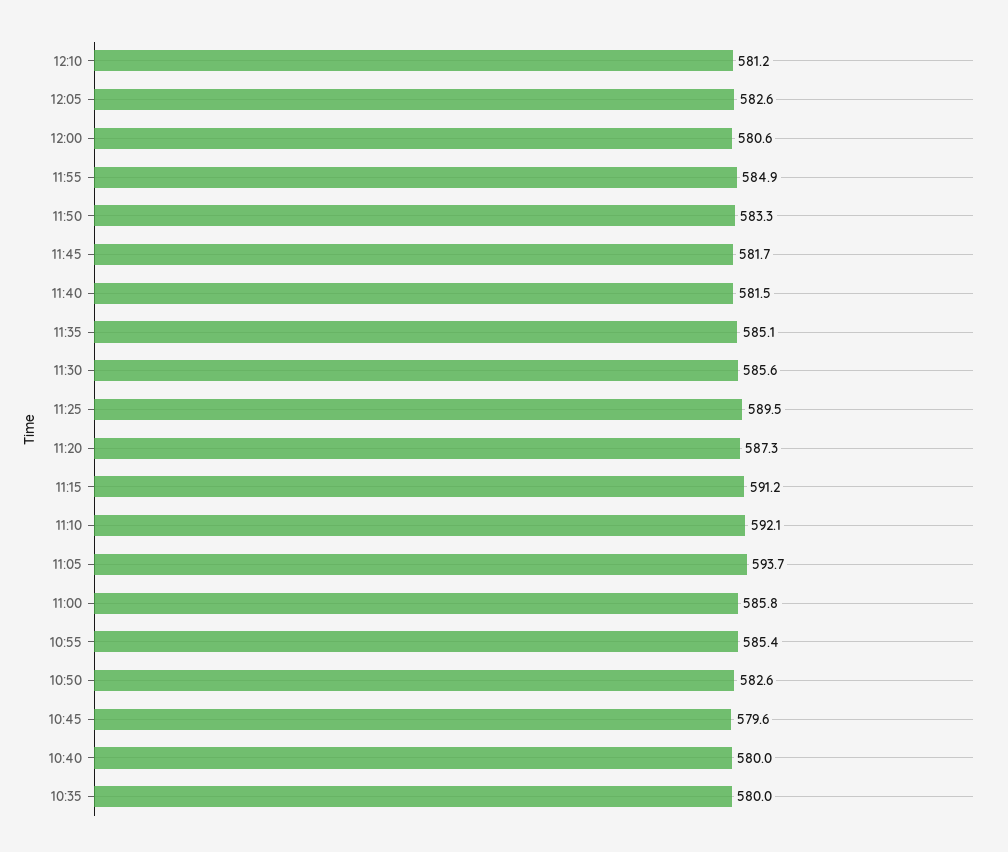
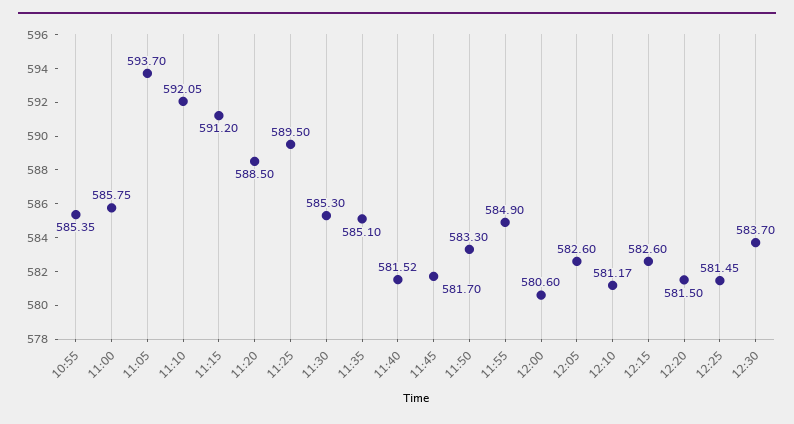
11:30: 585.6 -> 585.3
11:20: 587.3 -> 588.5
10:50: 582.6 -> none
10:45: 579.6 -> none
10:40: 580 -> none
10:35: 580 -> none
12:15: none -> 582.6
12:20: none -> 581.5
12:25: none -> 581.45
12:30: none -> 583.7

